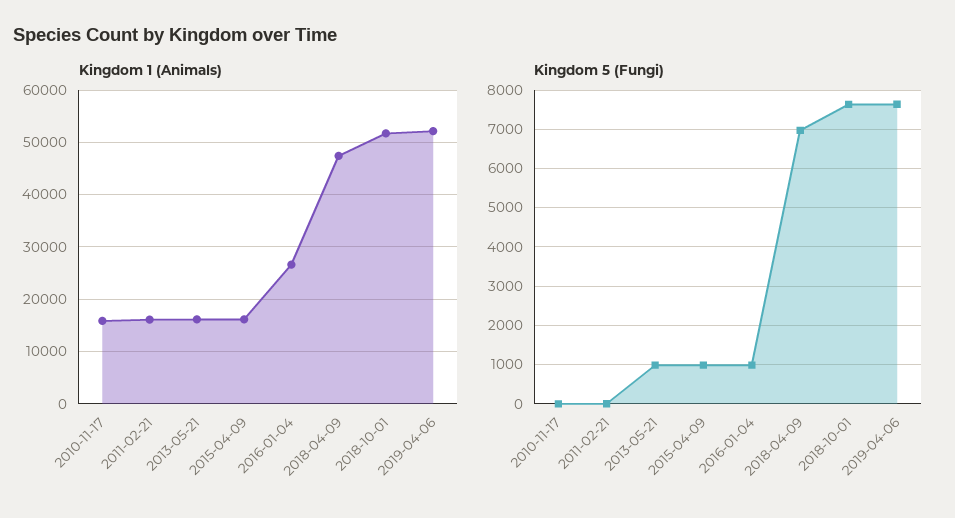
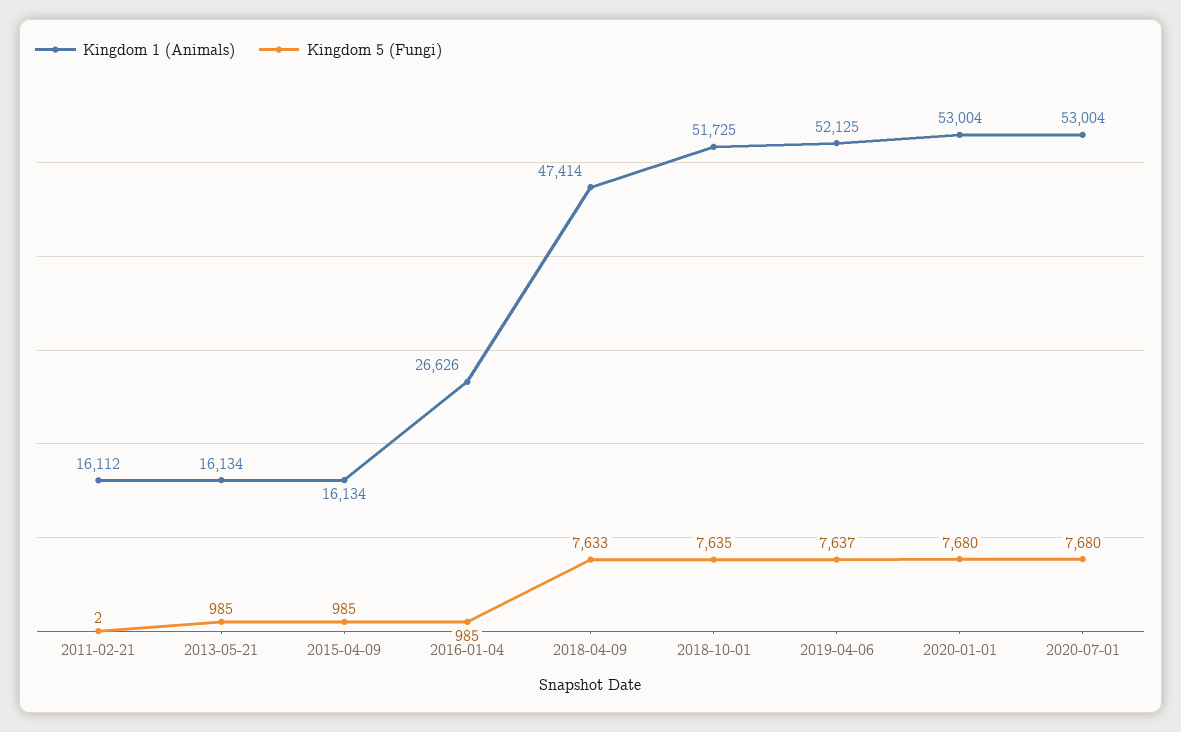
Kingdom 1 (Animals), 2010-11-17: 16000 -> none
Kingdom 5 (Fungi), 2010-11-17: 0 -> none
Kingdom 5 (Fungi), 2018-04-09: 7000 -> 7633
Kingdom 1 (Animals), 2020-01-01: none -> 53004
Kingdom 5 (Fungi), 2020-01-01: none -> 7680
Kingdom 1 (Animals), 2020-07-01: none -> 53004
Kingdom 5 (Fungi), 2020-07-01: none -> 7680

